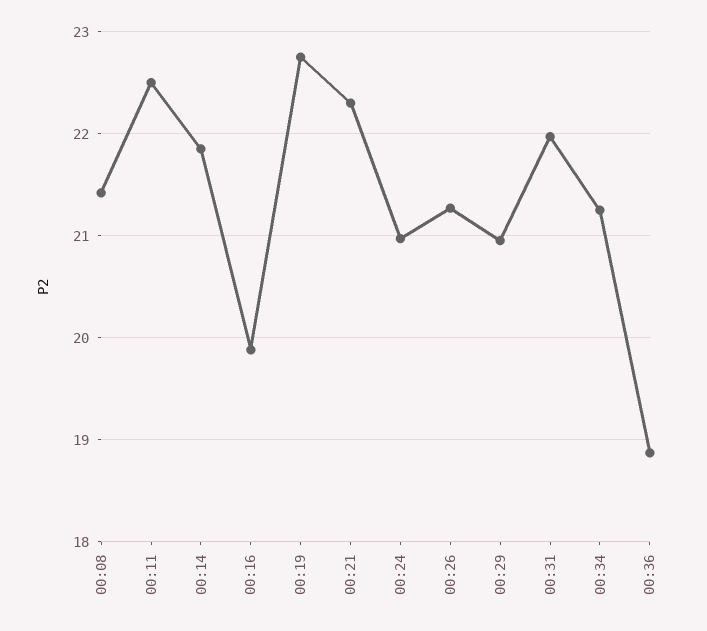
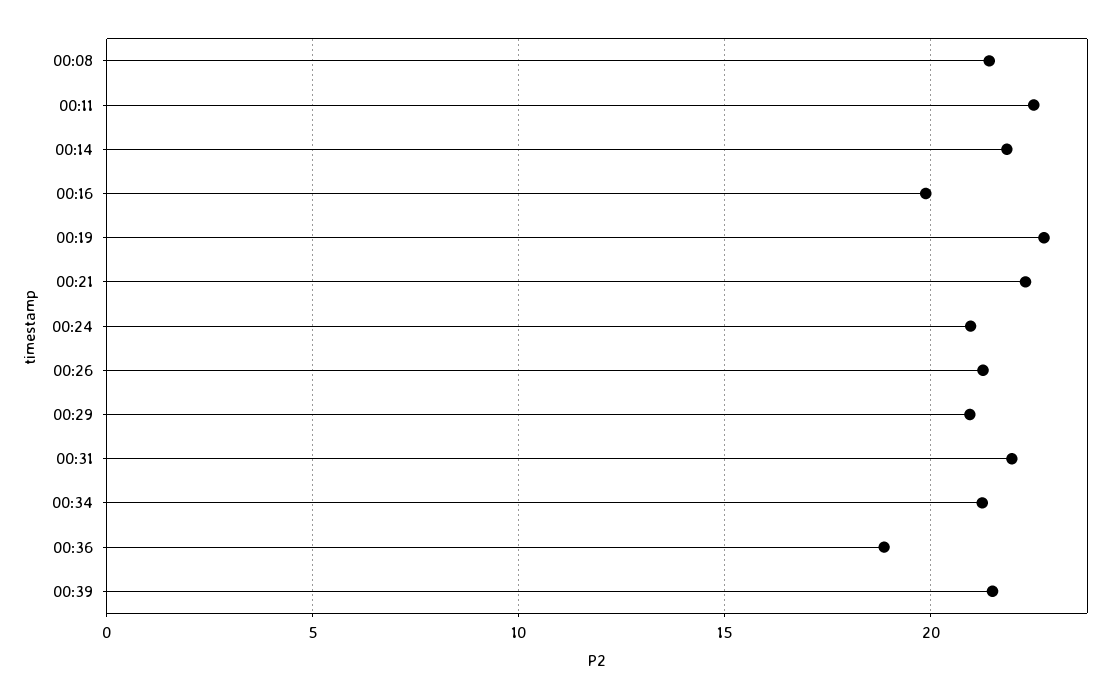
00:39: none -> 21.5

